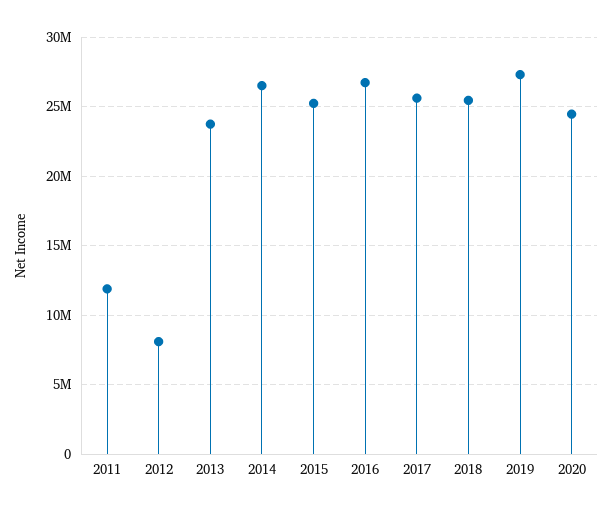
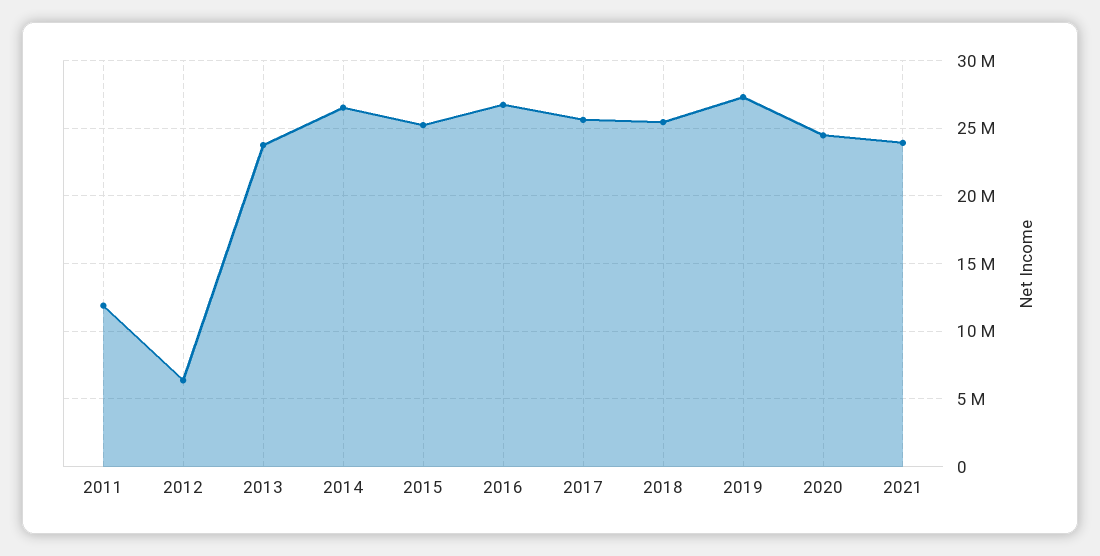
2012: 8000000 -> 6500000
2021: none -> 24000000

